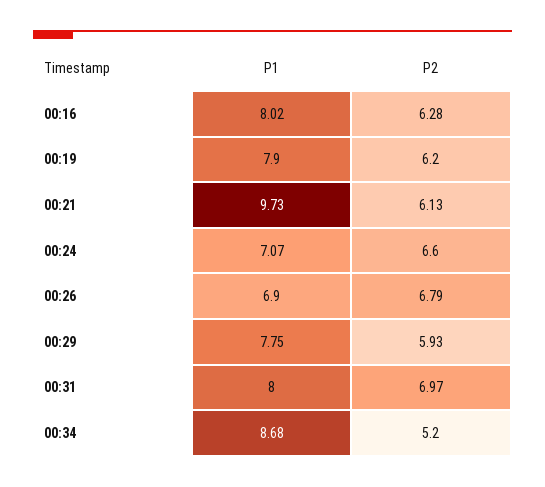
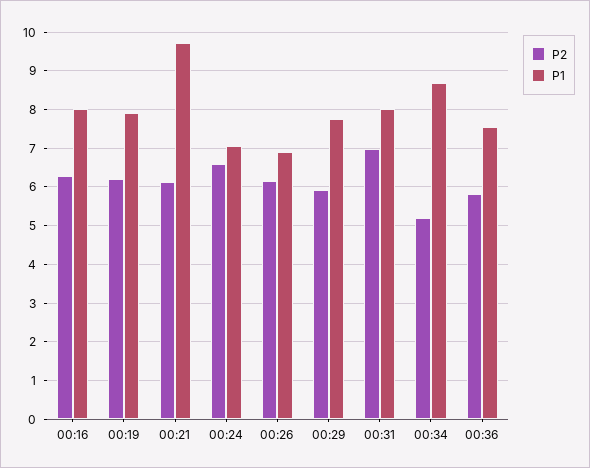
P2, 00:26: 6.79 -> 6.2
P2, 00:36: none -> 5.8
P1, 00:36: none -> 7.6

